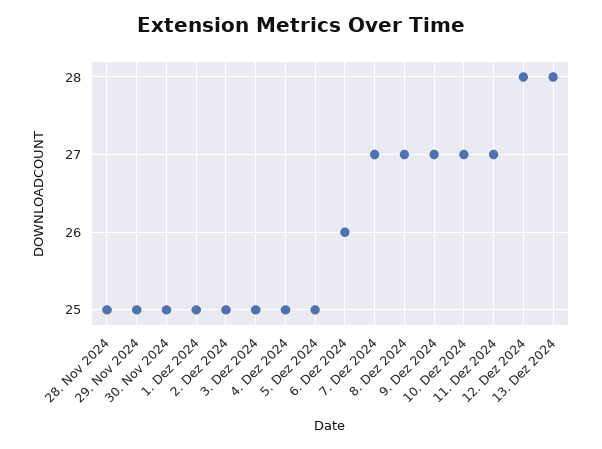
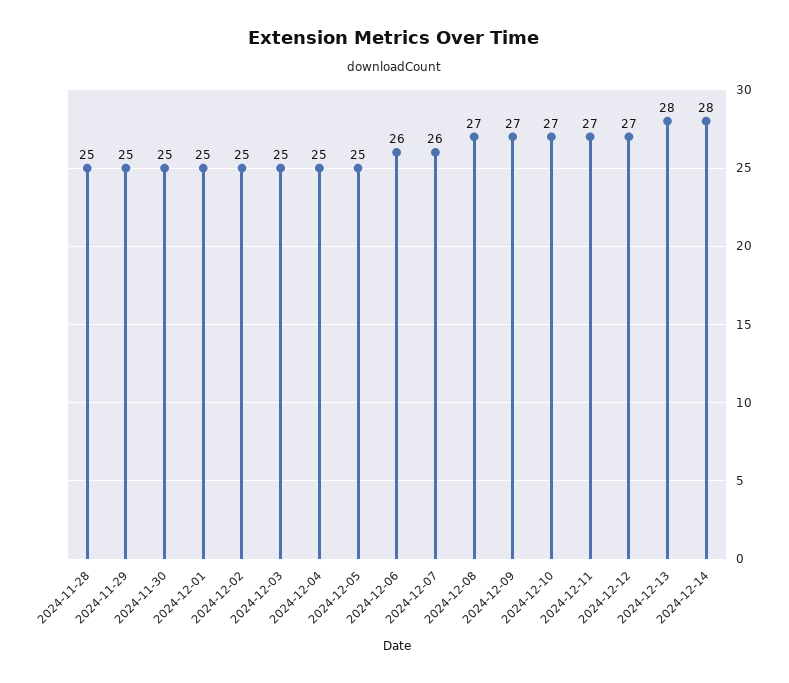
7. Dez 2024: 27 -> 26
12. Dez 2024: 28 -> 27
2024-12-14: none -> 28

